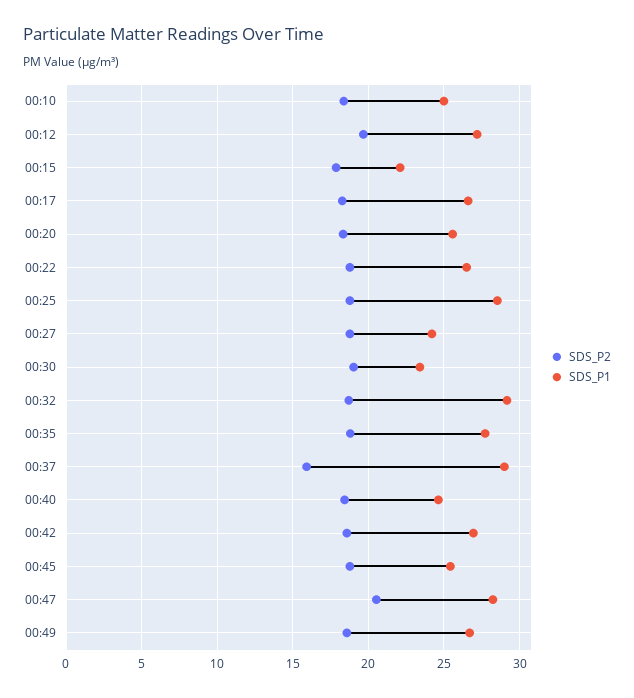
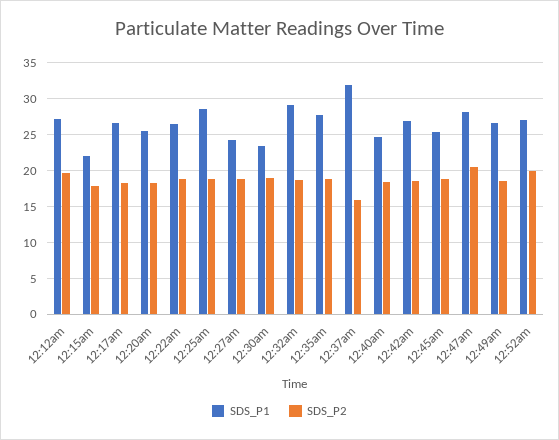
SDS_P2, 00:10: 18.5 -> none
SDS_P1, 00:10: 25 -> none
SDS_P1, 00:37: 29 -> 32
SDS_P1, 12:52am: none -> 27
SDS_P2, 12:52am: none -> 20

